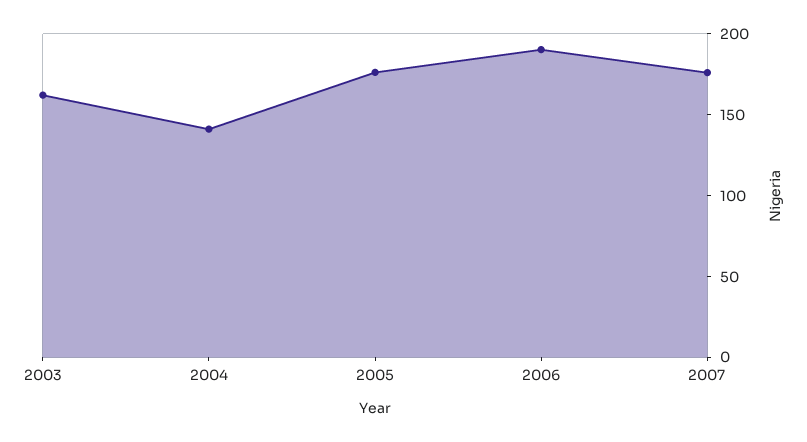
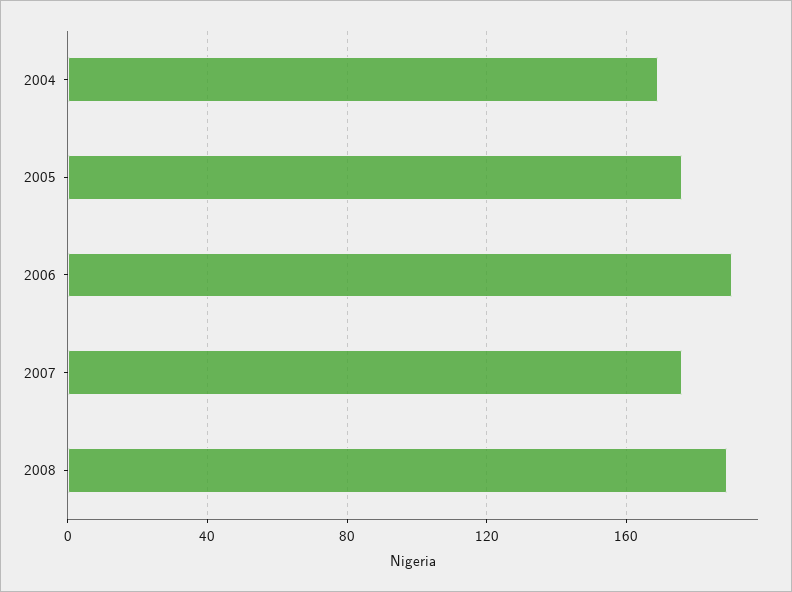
2003: 160 -> none
2004: 140 -> 170
2008: none -> 190

